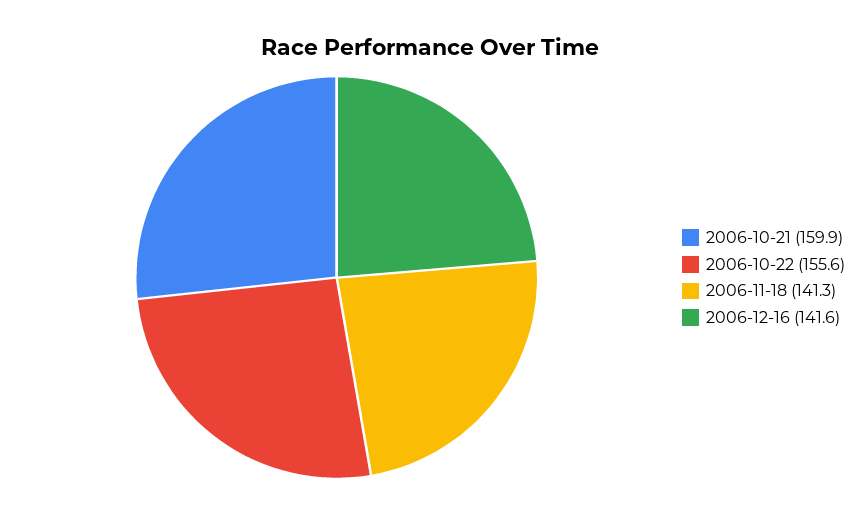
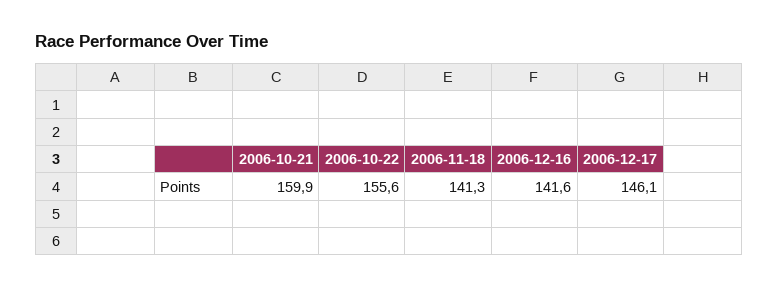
2006-12-17: none -> 146.1

